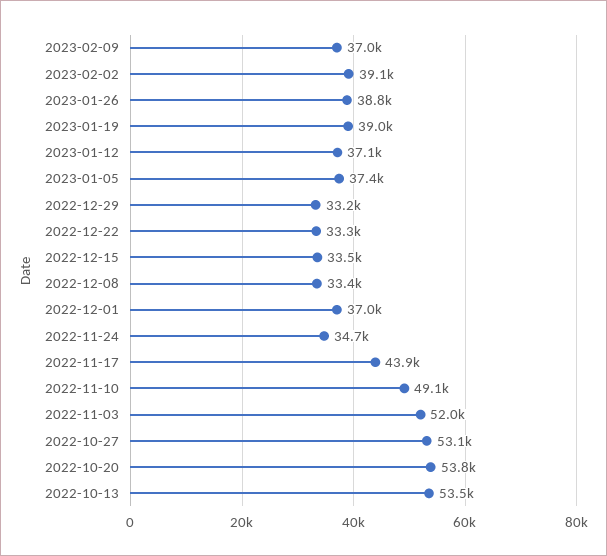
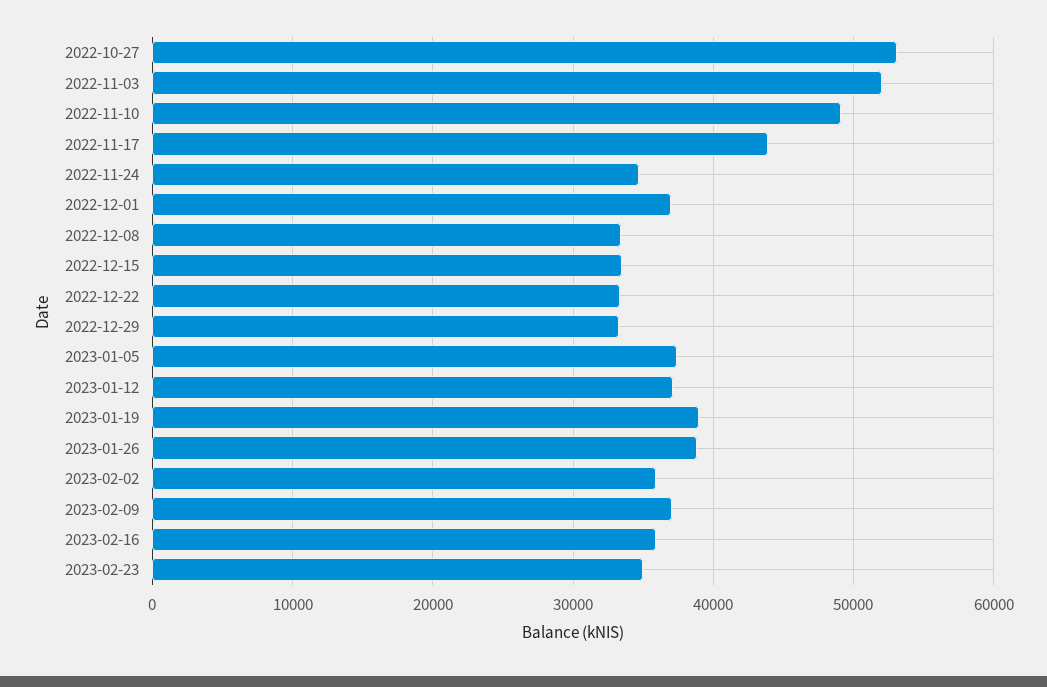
2023-02-02: 39100 -> 36000
2022-10-20: 53800 -> none
2022-10-13: 53500 -> none
2023-02-16: none -> 36000
2023-02-23: none -> 35000

